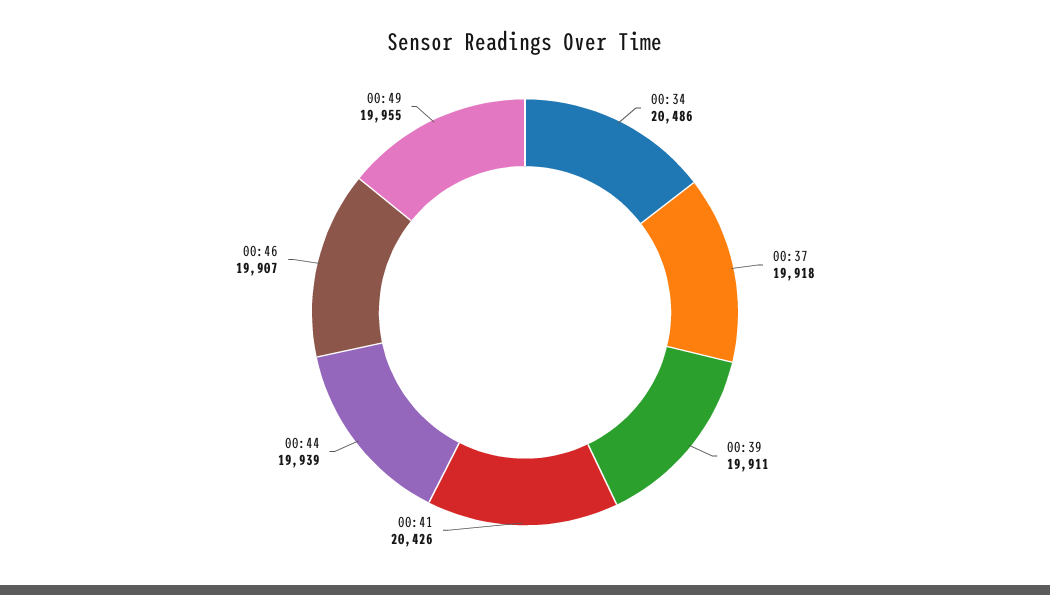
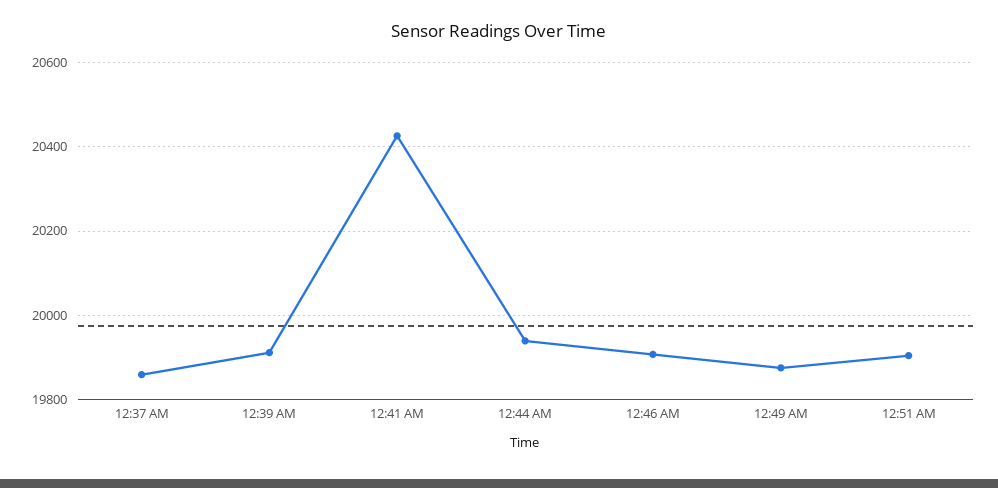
00:34: 20486 -> none
00:37: 19918 -> 19860
00:49: 19955 -> 19880
12:51 AM: none -> 19900

